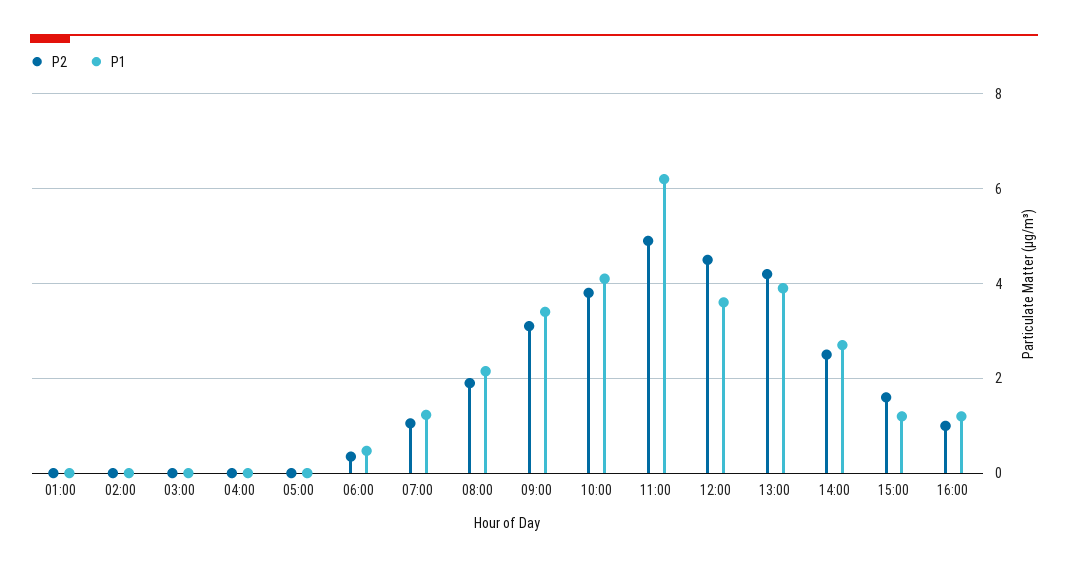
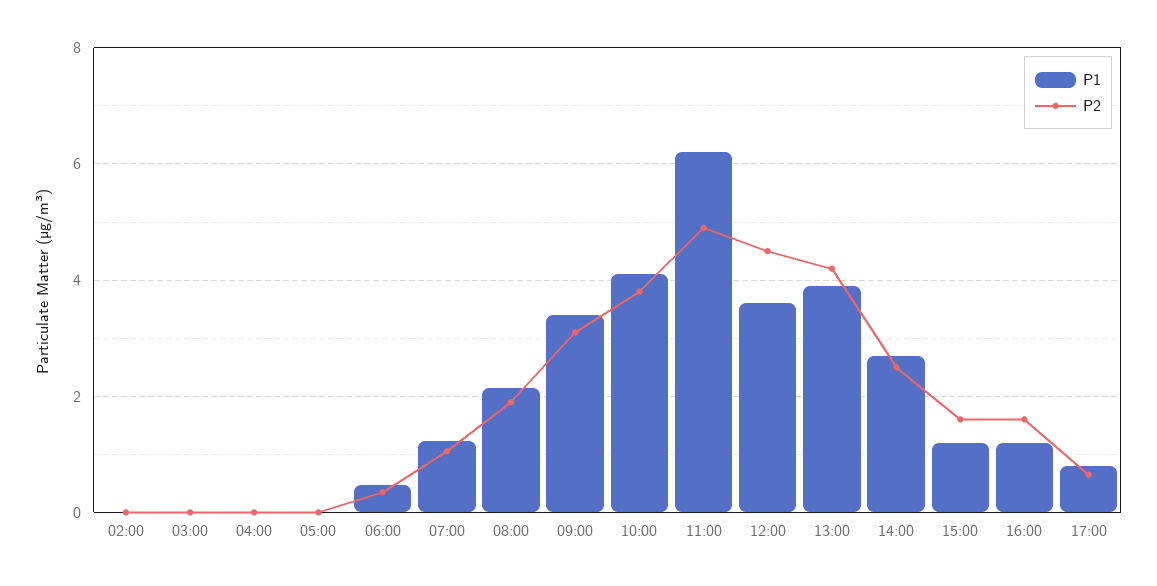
P2, 01:00: 0 -> none
P1, 01:00: 0 -> none
P2, 16:00: 1 -> 1.6
P1, 17:00: none -> 0.8
P2, 17:00: none -> 0.6

